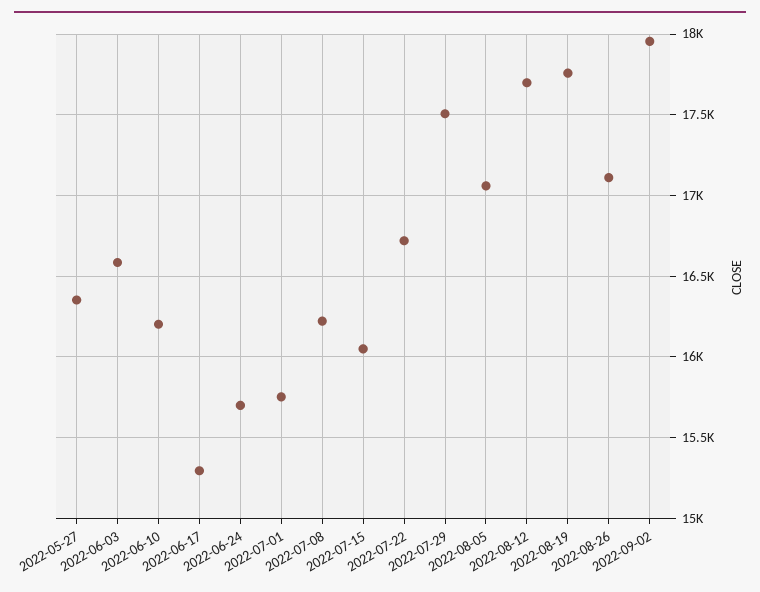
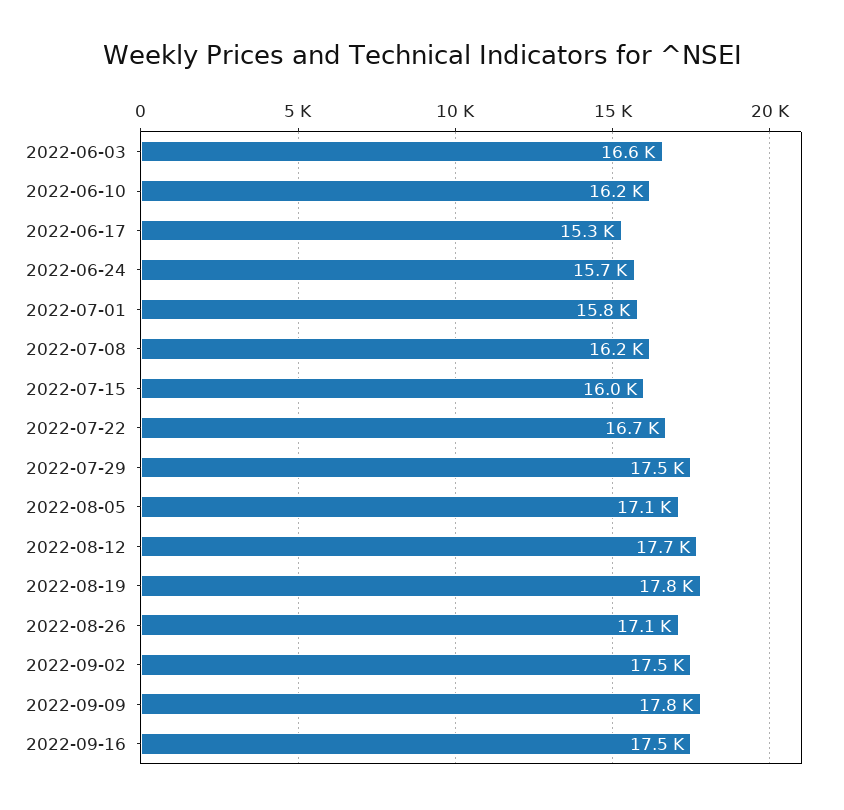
2022-05-27: 16350 -> none
2022-09-02: 17950 -> 17500
2022-09-09: none -> 17800
2022-09-16: none -> 17500

